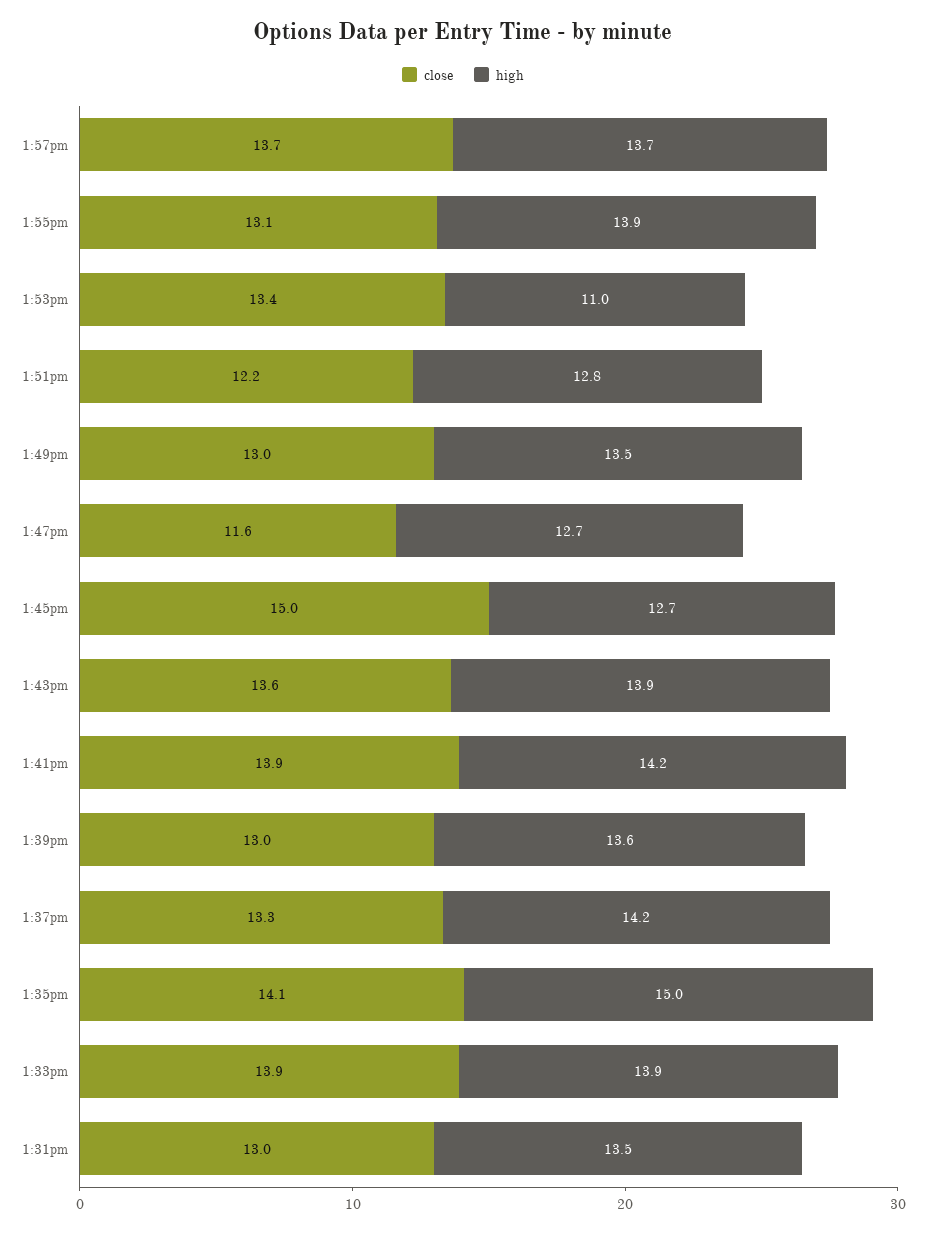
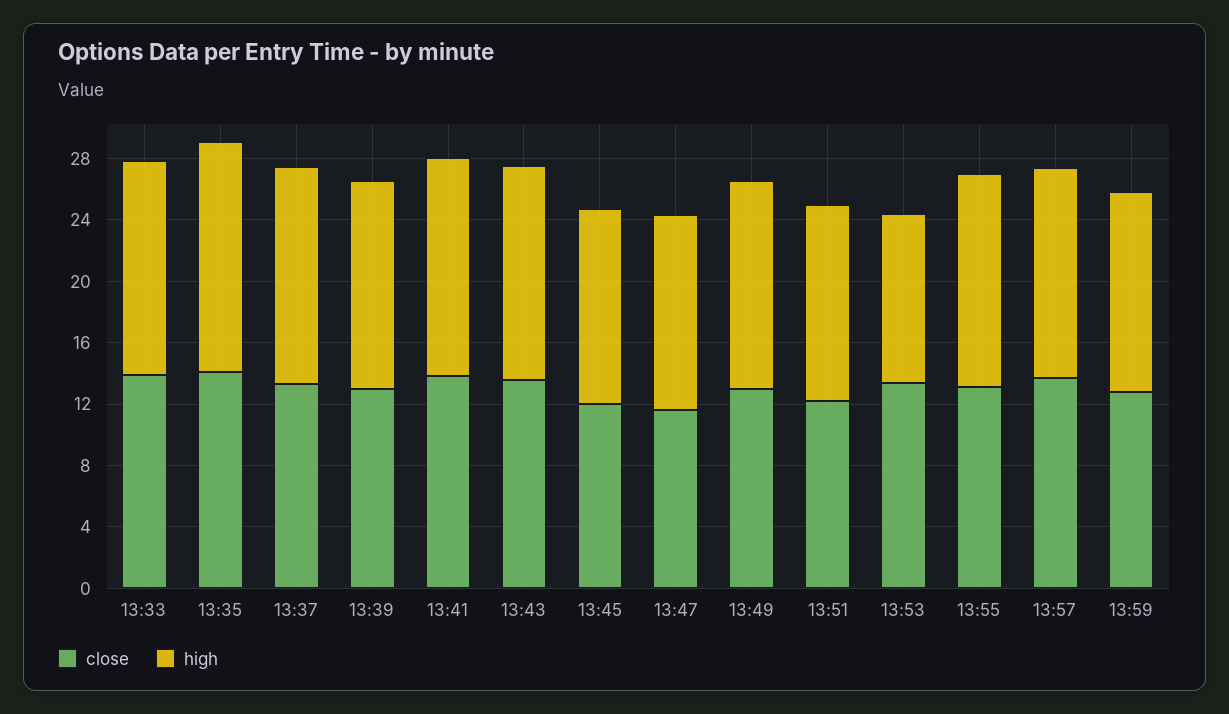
close, 1:45pm: 15 -> 12
close, 1:31pm: 13 -> none
high, 1:31pm: 13.5 -> none
close, 13:59: none -> 13
high, 13:59: none -> 13

